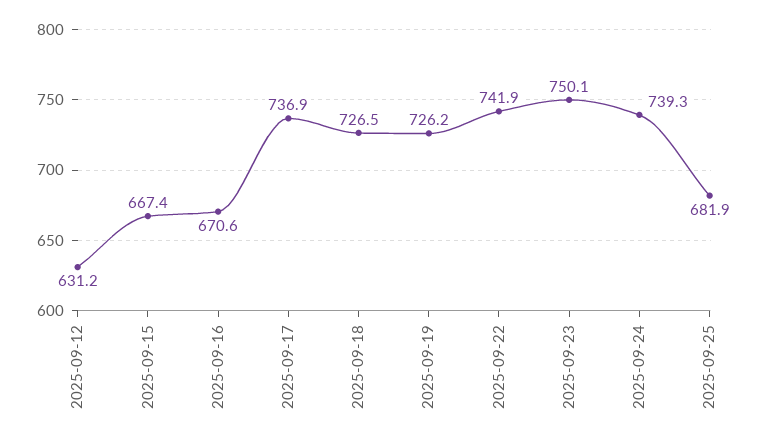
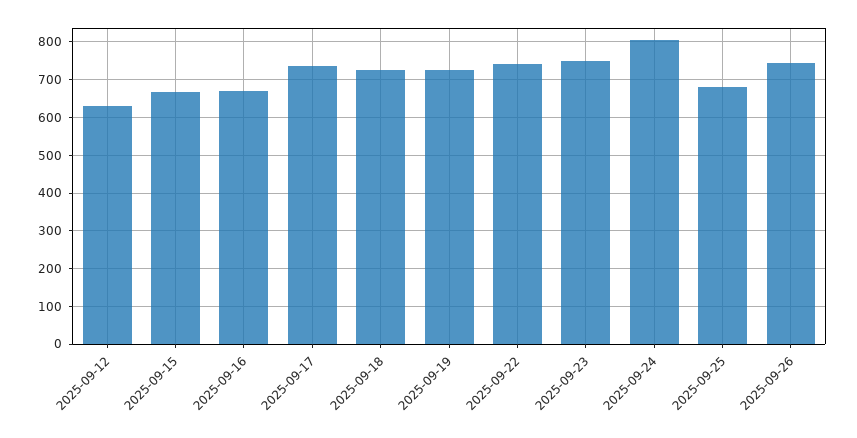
2025-09-24: 739.3 -> 800
2025-09-26: none -> 740

